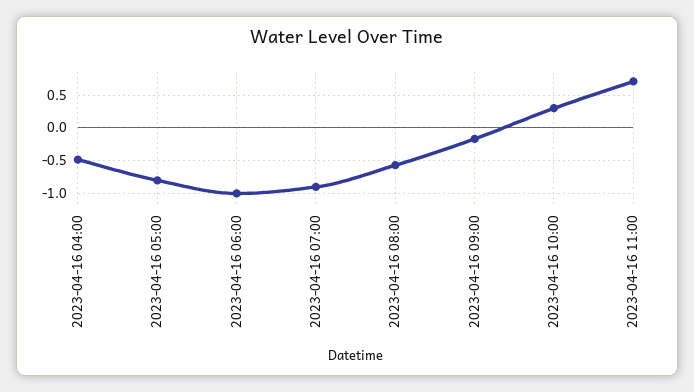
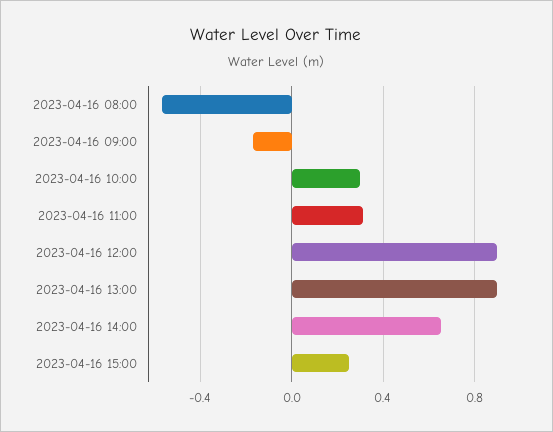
2023-04-16 04:00: -0.5 -> none
2023-04-16 05:00: -0.8 -> none
2023-04-16 06:00: -1 -> none
2023-04-16 07:00: -0.9 -> none
2023-04-16 11:00: 0.7 -> 0.3
2023-04-16 12:00: none -> 0.9
2023-04-16 13:00: none -> 0.9
2023-04-16 14:00: none -> 0.65
2023-04-16 15:00: none -> 0.25

